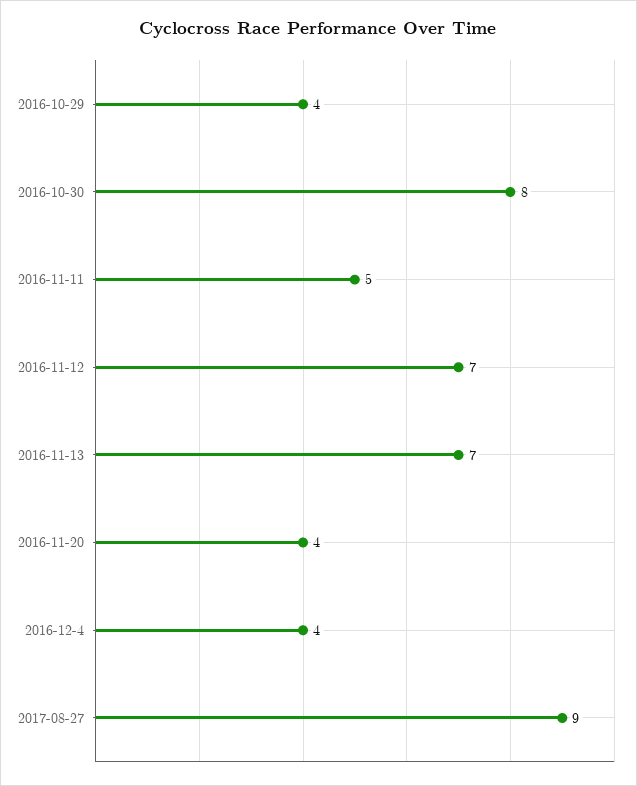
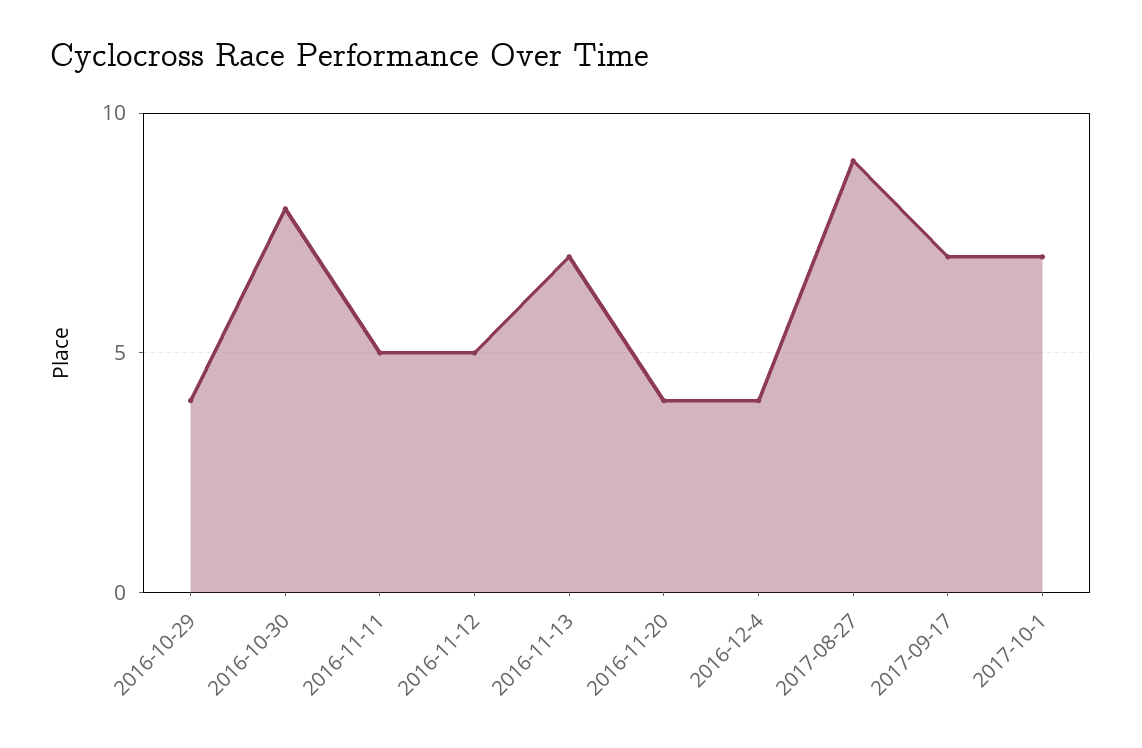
2016-11-12: 7 -> 5
2017-09-17: none -> 7
2017-10-1: none -> 7

